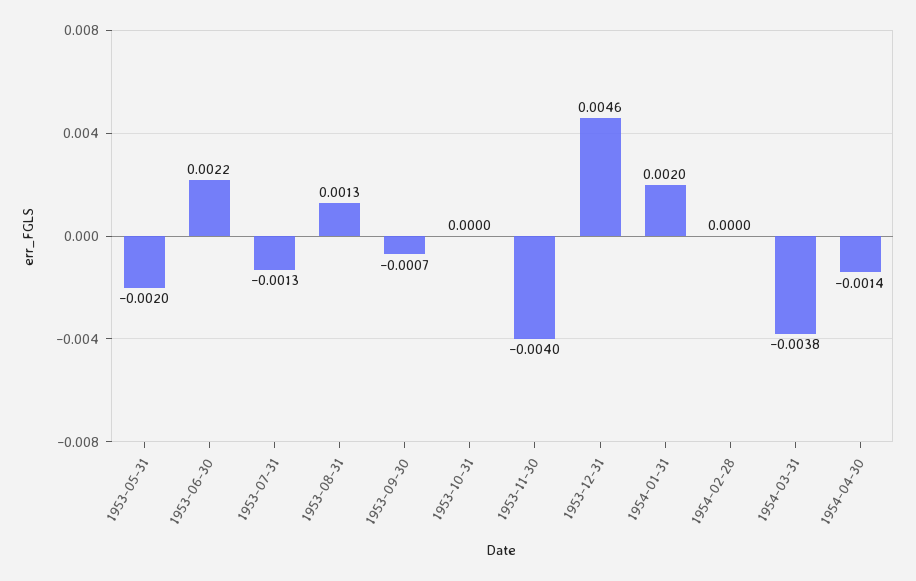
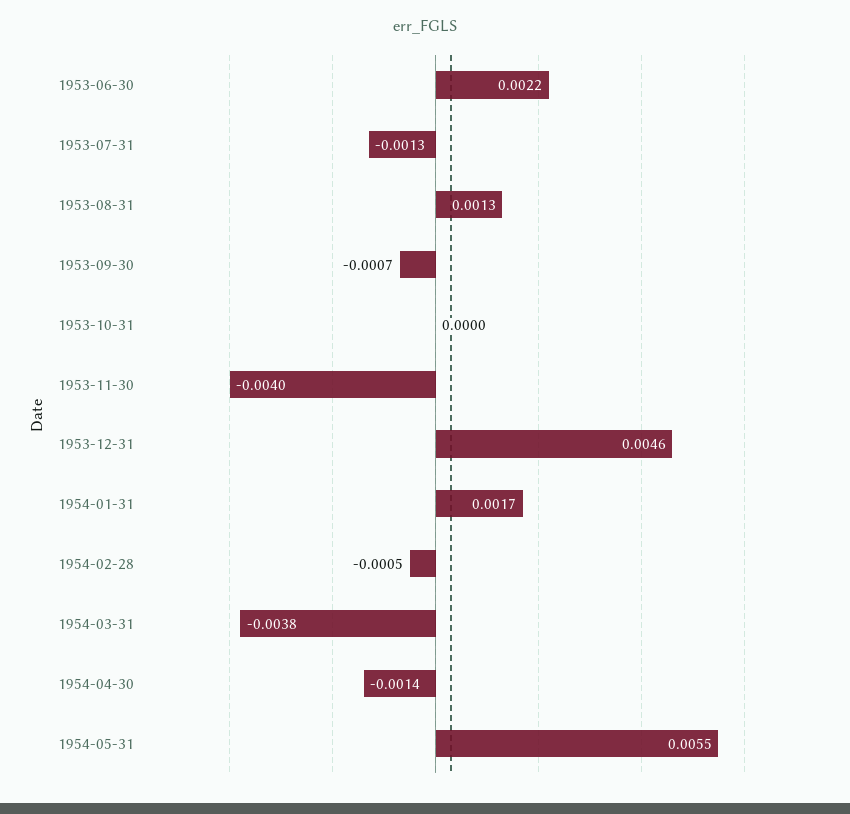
1953-05-31: -0.002 -> none
1954-01-31: 0.002 -> 0.0017
1954-02-28: 0 -> -0.0005
1954-05-31: none -> 0.0055

